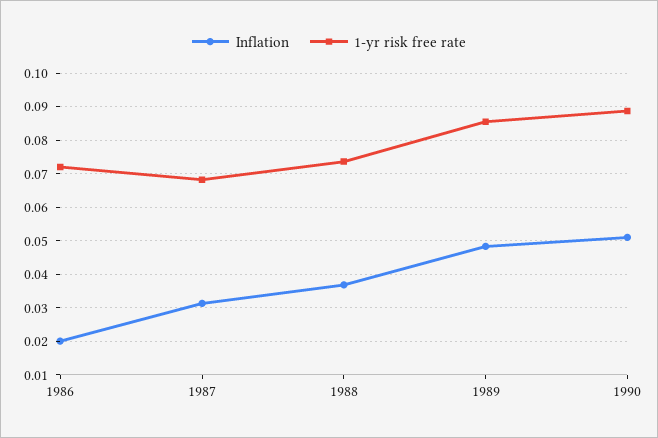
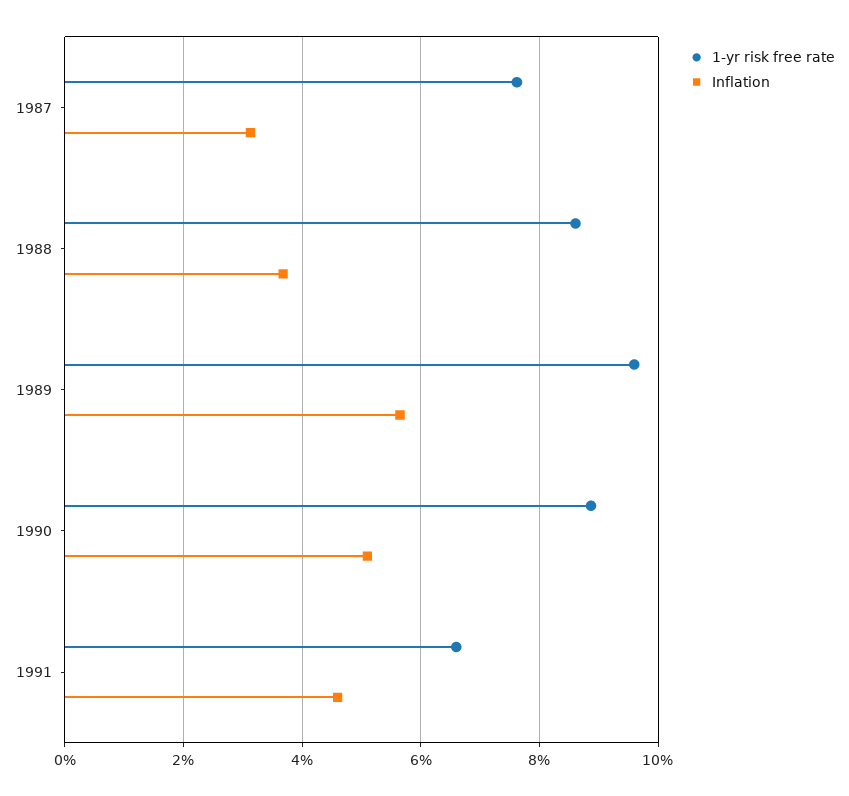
Inflation, 1986: 0.02 -> none
1-yr risk free rate, 1986: 0.072 -> none
1-yr risk free rate, 1987: 0.068 -> 0.076
1-yr risk free rate, 1988: 0.074 -> 0.086
Inflation, 1989: 0.048 -> 0.056
1-yr risk free rate, 1989: 0.086 -> 0.096
1-yr risk free rate, 1991: none -> 0.066
Inflation, 1991: none -> 0.046

